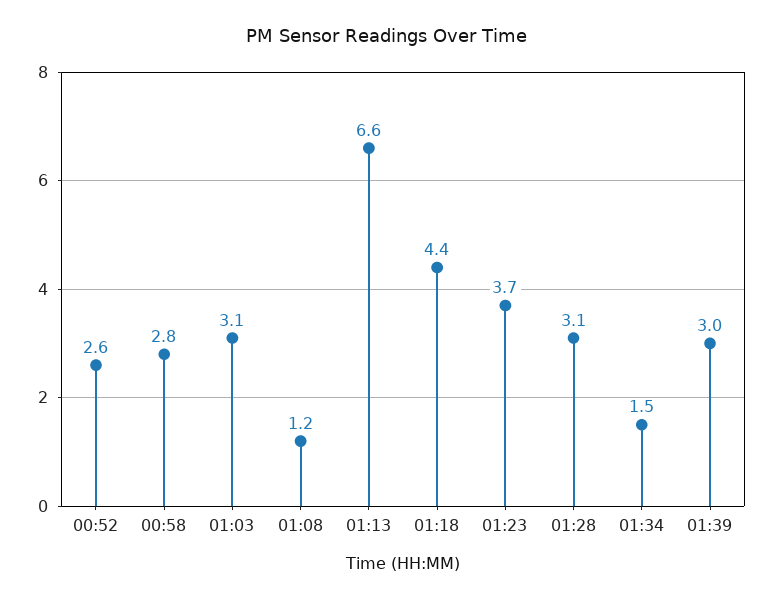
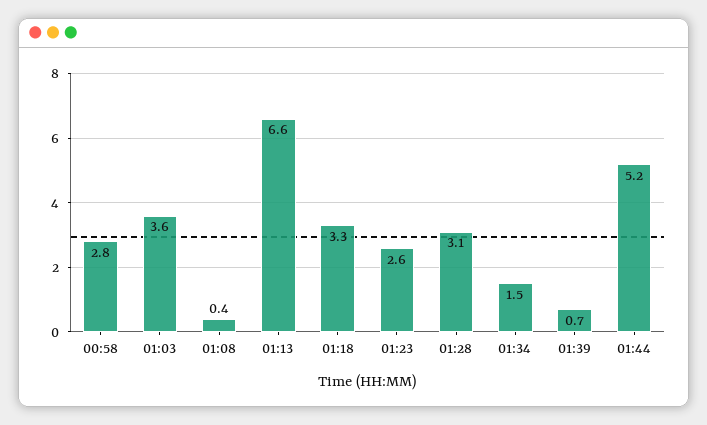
00:52: 2.6 -> none
01:03: 3.1 -> 3.6
01:08: 1.2 -> 0.4
01:18: 4.4 -> 3.3
01:23: 3.7 -> 2.6
01:39: 3 -> 0.7
01:44: none -> 5.2

